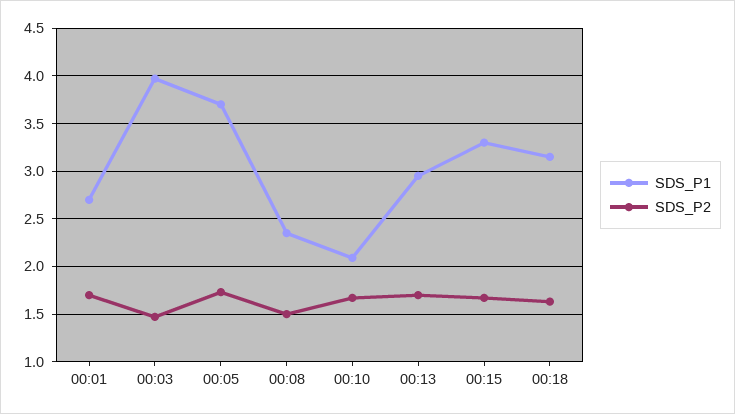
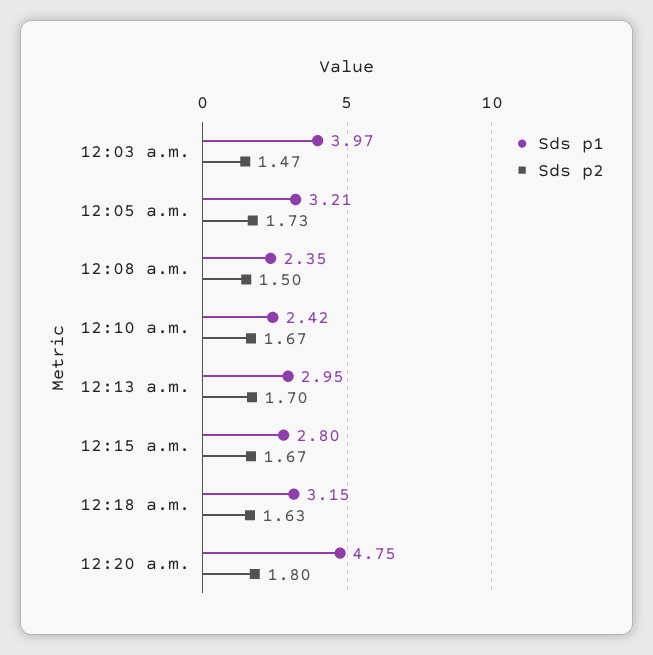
SDS_P1, 00:01: 2.7 -> none
SDS_P2, 00:01: 1.7 -> none
SDS_P1, 00:05: 3.7 -> 3.21
SDS_P1, 00:10: 2.1 -> 2.42
SDS_P1, 00:15: 3.3 -> 2.8
SDS_P1, 12:20 a.m.: none -> 4.75
SDS_P2, 12:20 a.m.: none -> 1.8

